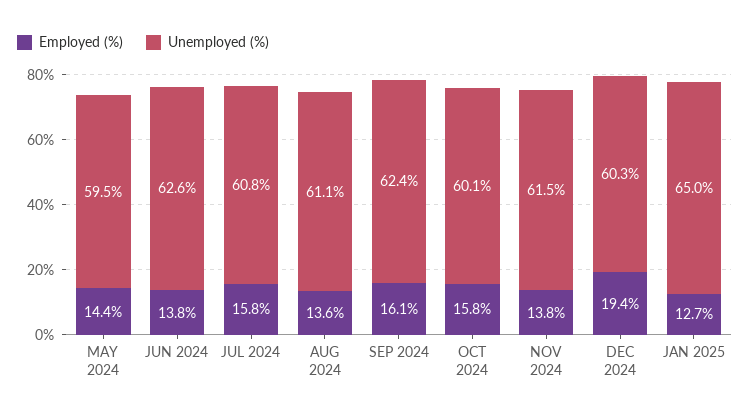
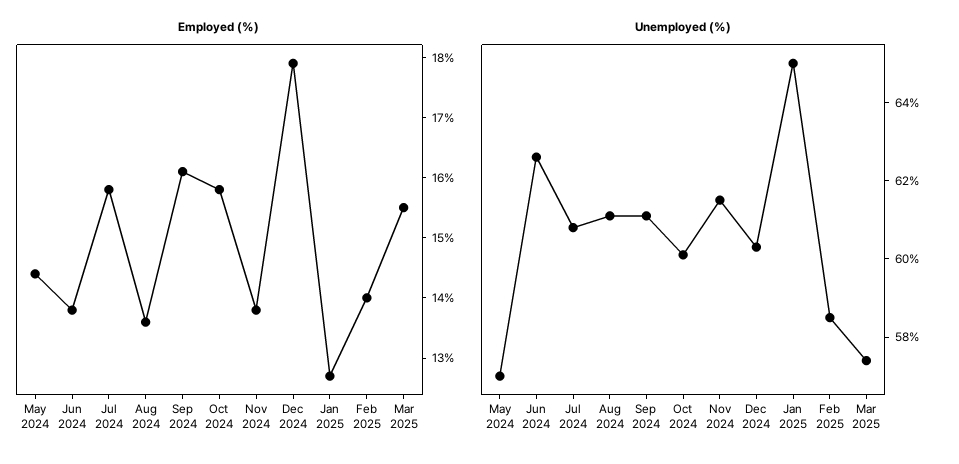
Unemployed (%), MAY 2024: 59.5 -> 57
Unemployed (%), SEP 2024: 62.4 -> 61
Employed (%), DEC 2024: 19.4 -> 18
Employed (%), Feb 2025: none -> 14
Employed (%), Mar 2025: none -> 15.5
Unemployed (%), Feb 2025: none -> 58.5
Unemployed (%), Mar 2025: none -> 57.5

